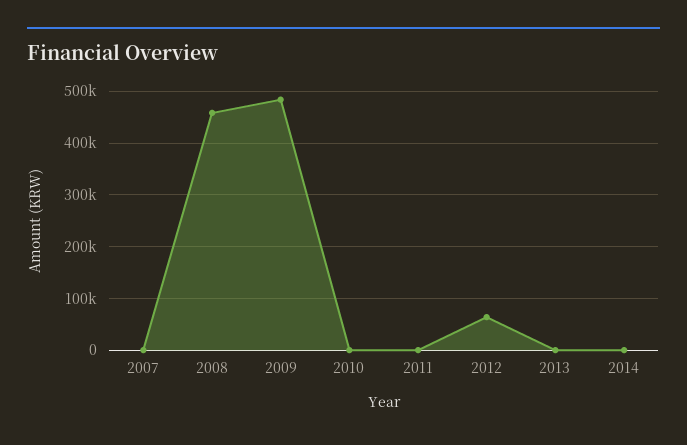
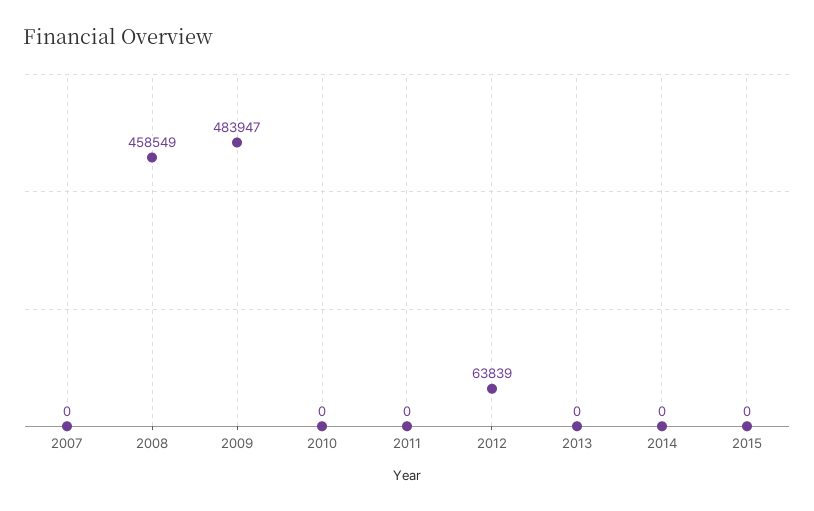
2015: none -> 0

